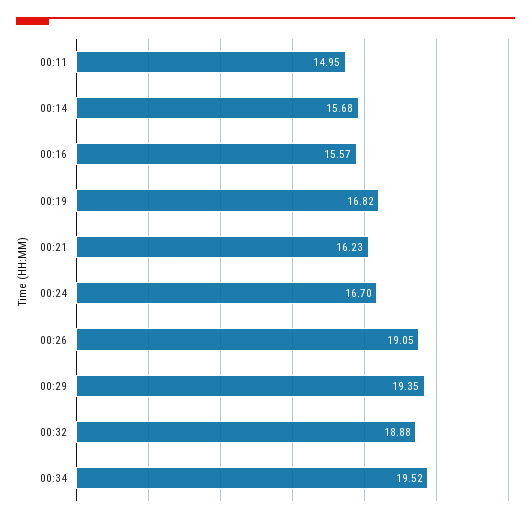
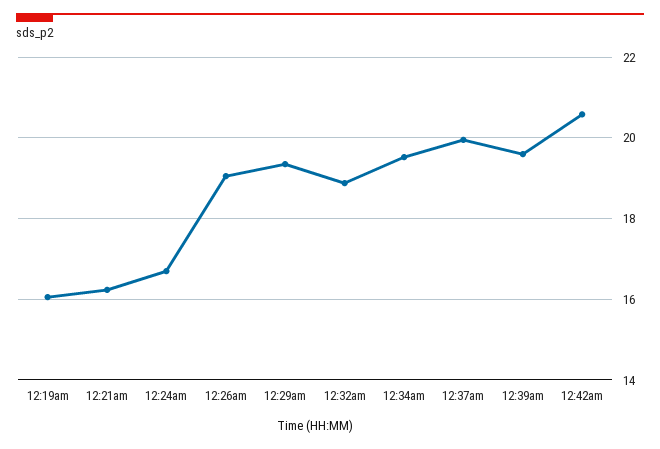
00:11: 14.95 -> none
00:14: 15.68 -> none
00:16: 15.57 -> none
00:19: 16.82 -> 16
12:37am: none -> 20
12:39am: none -> 19.6
12:42am: none -> 20.6

